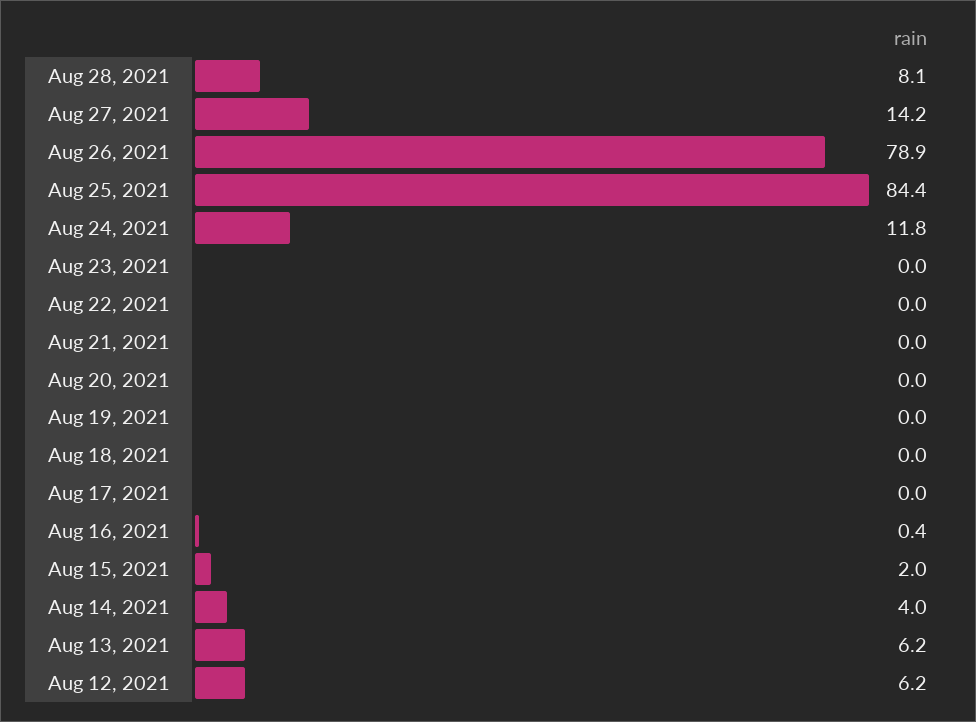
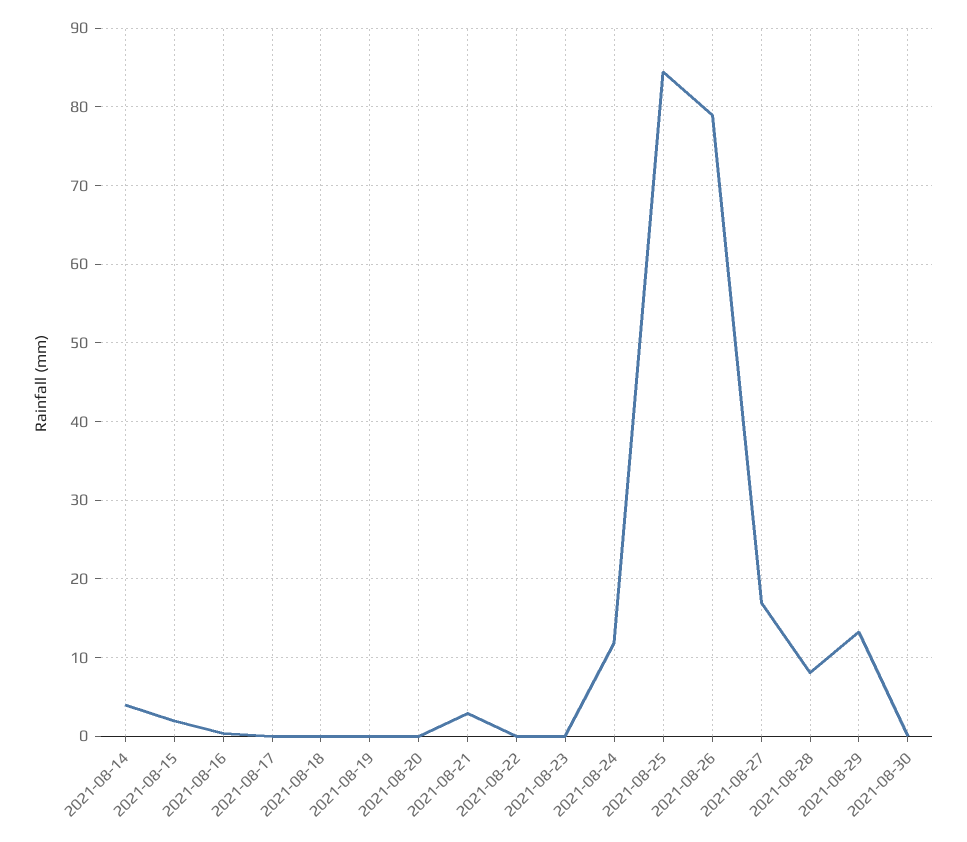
Aug 27, 2021: 14.2 -> 17
Aug 21, 2021: 0 -> 3
Aug 13, 2021: 6.2 -> none
Aug 12, 2021: 6.2 -> none
2021-08-29: none -> 13
2021-08-30: none -> 0

